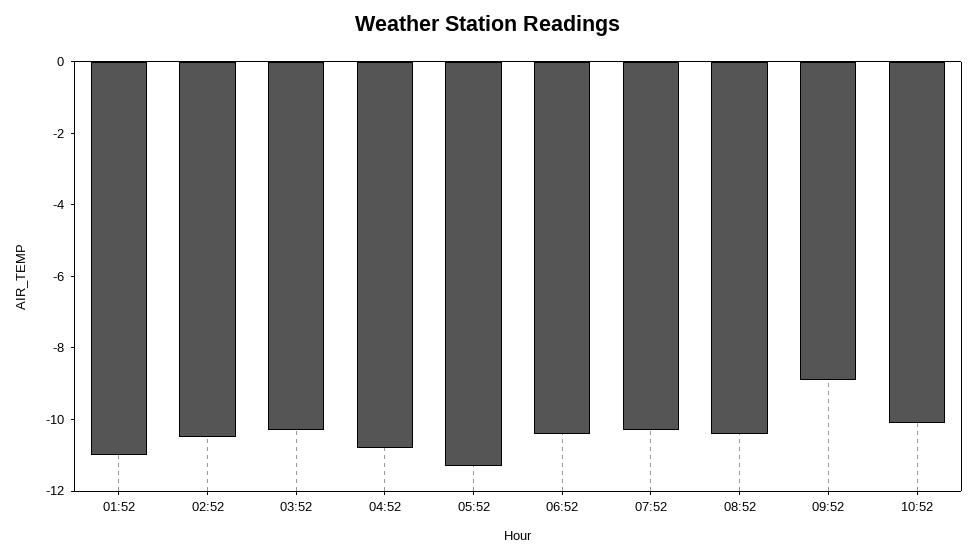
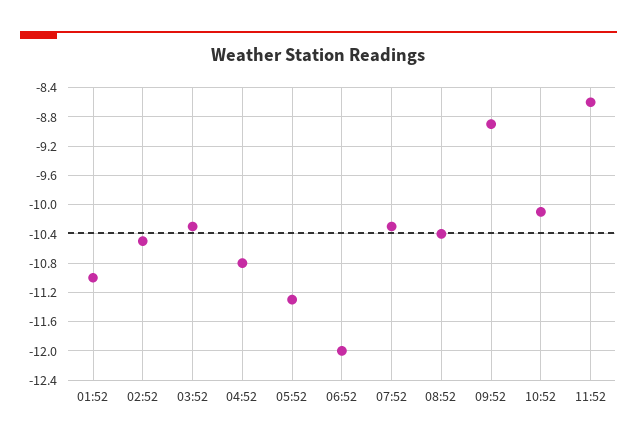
06:52: -10.5 -> -12
11:52: none -> -8.6

